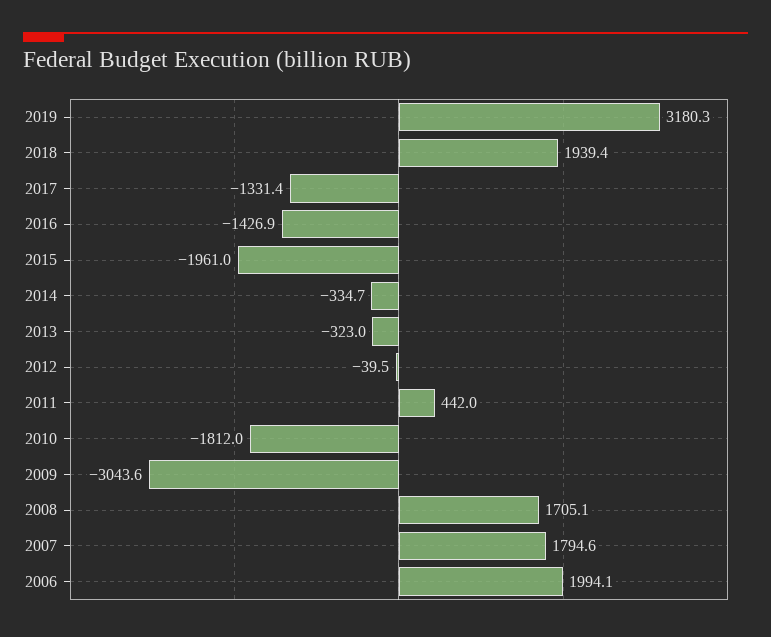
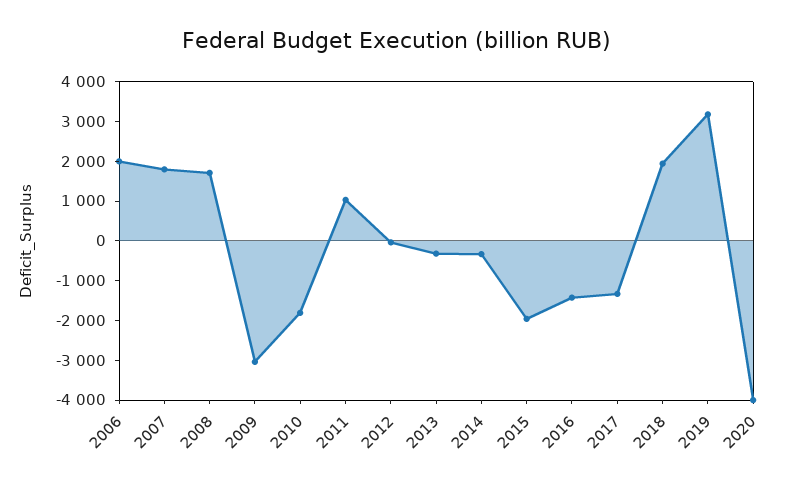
2011: 442 -> 1000
2020: none -> -4000

